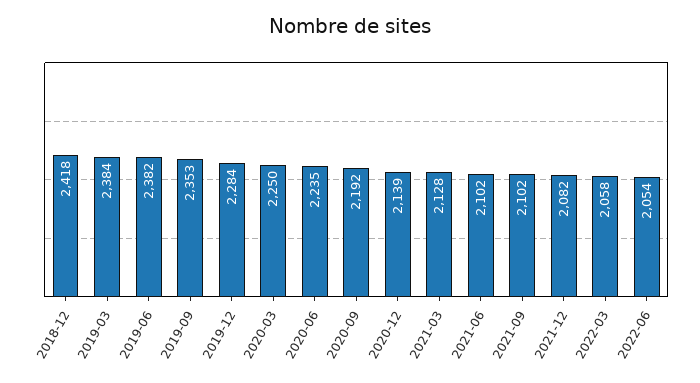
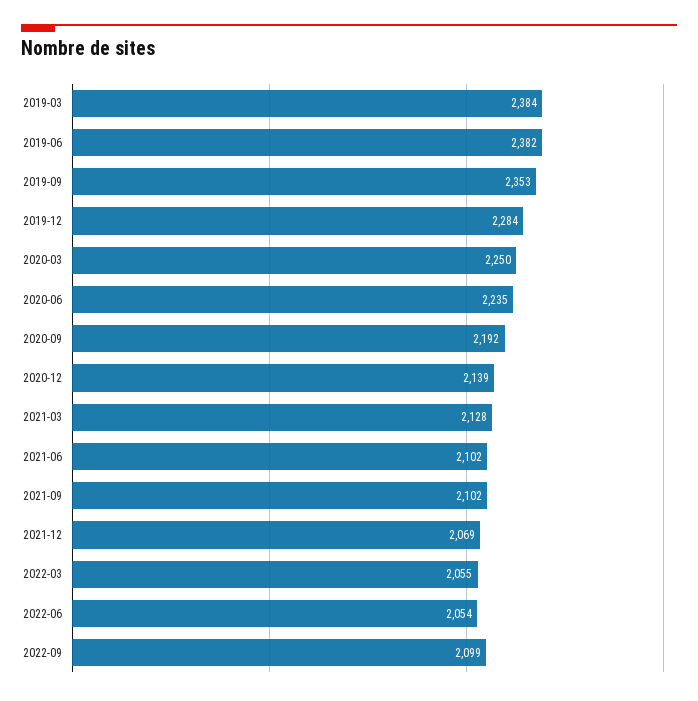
2018-12: 2418 -> none
2021-12: 2082 -> 2069
2022-03: 2058 -> 2055
2022-09: none -> 2099

